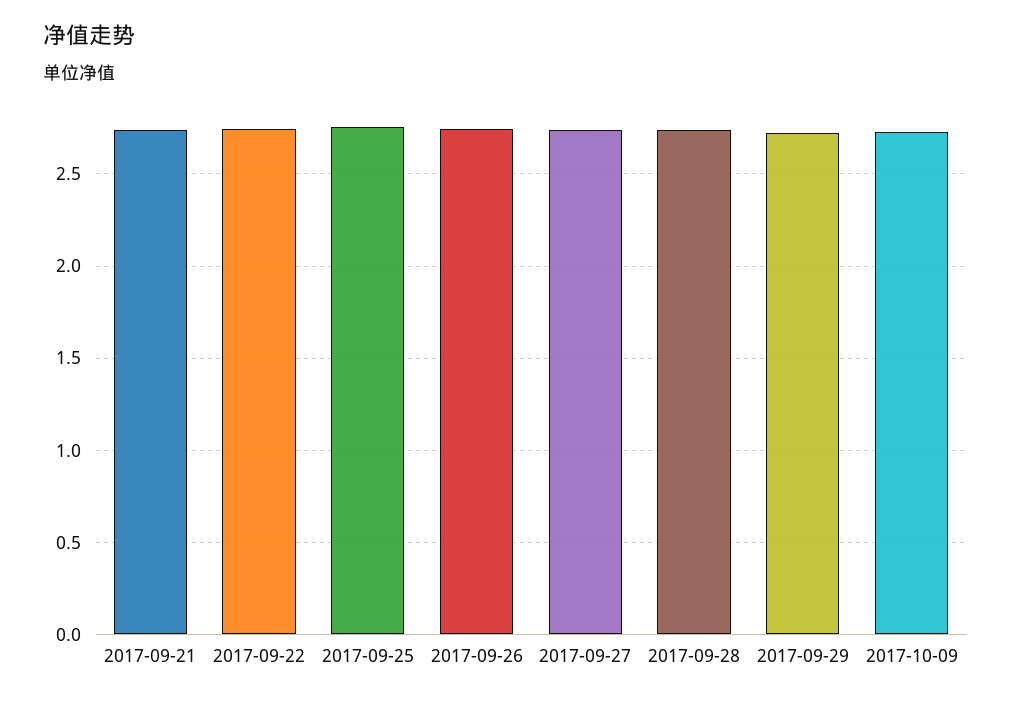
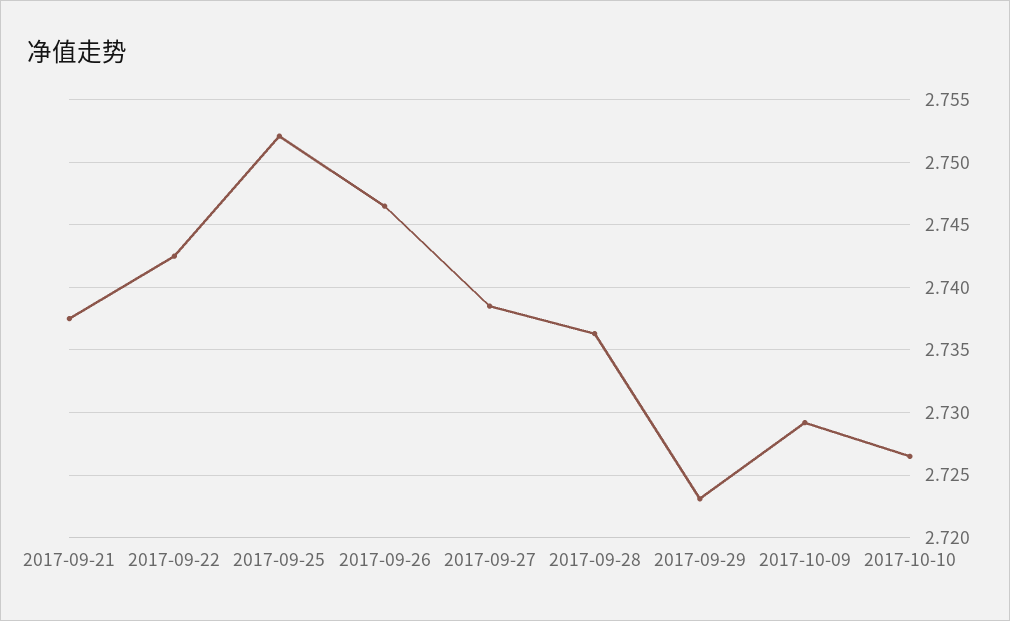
2017-10-10: none -> 2.7265

